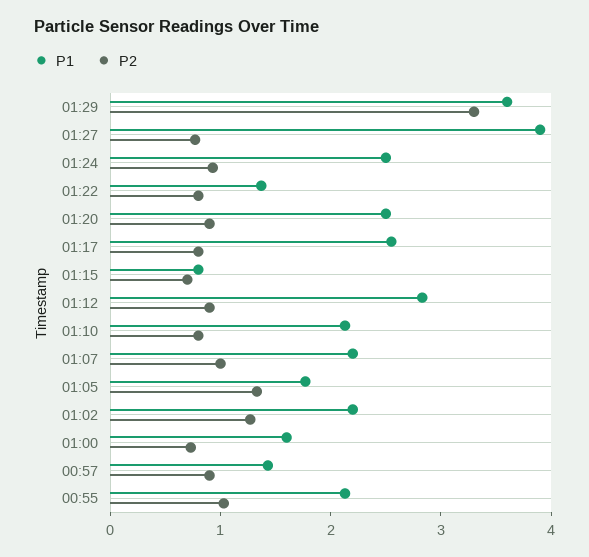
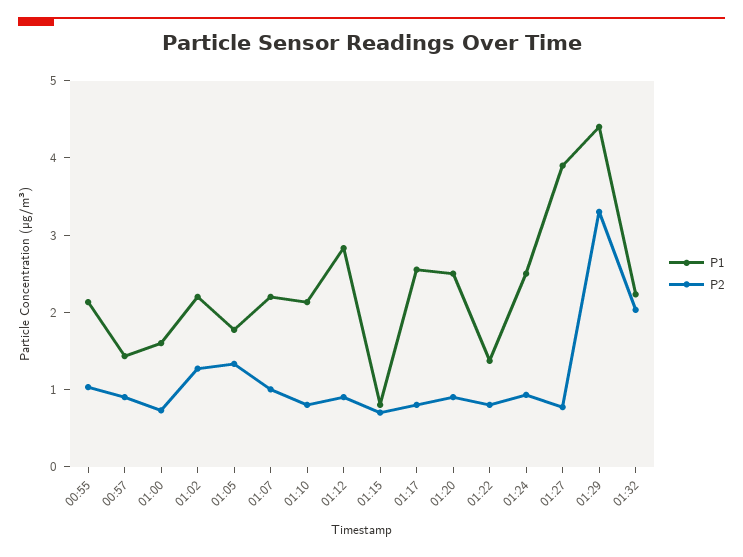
P1, 01:29: 3.6 -> 4.4
P1, 01:32: none -> 2.2
P2, 01:32: none -> 2

